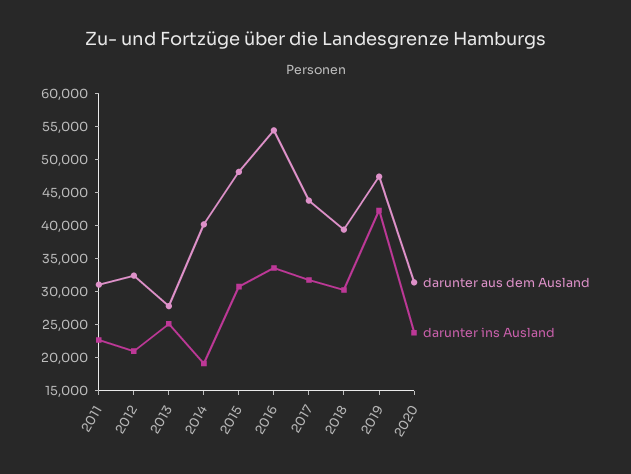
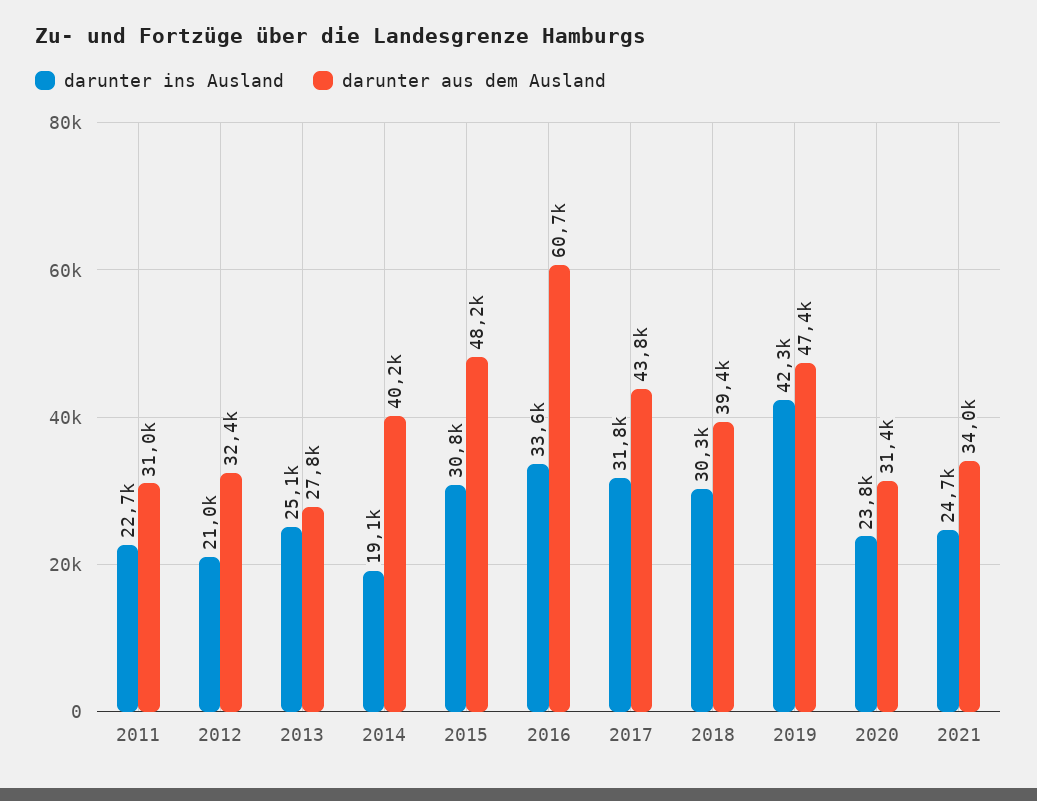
darunter aus dem Ausland, 2016: 55000 -> 60700
darunter ins Ausland, 2021: none -> 24700
darunter aus dem Ausland, 2021: none -> 34000

